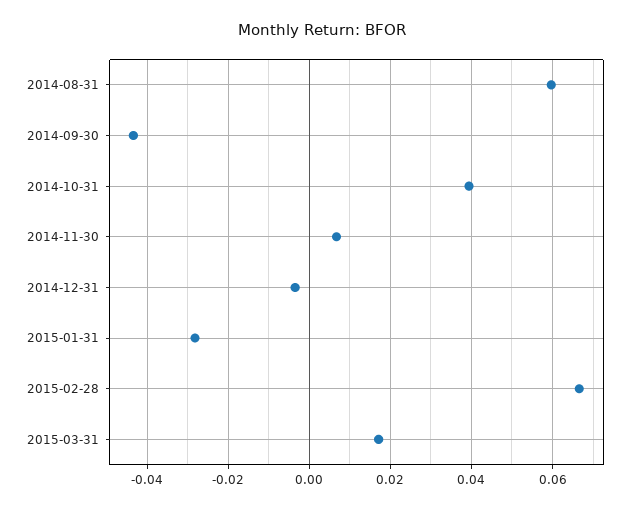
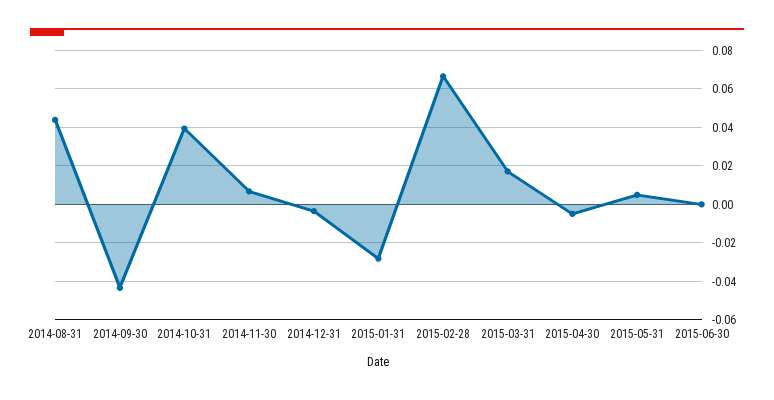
2014-08-31: 0.06 -> 0.045
2015-04-30: none -> -0.005
2015-05-31: none -> 0.005
2015-06-30: none -> 0

